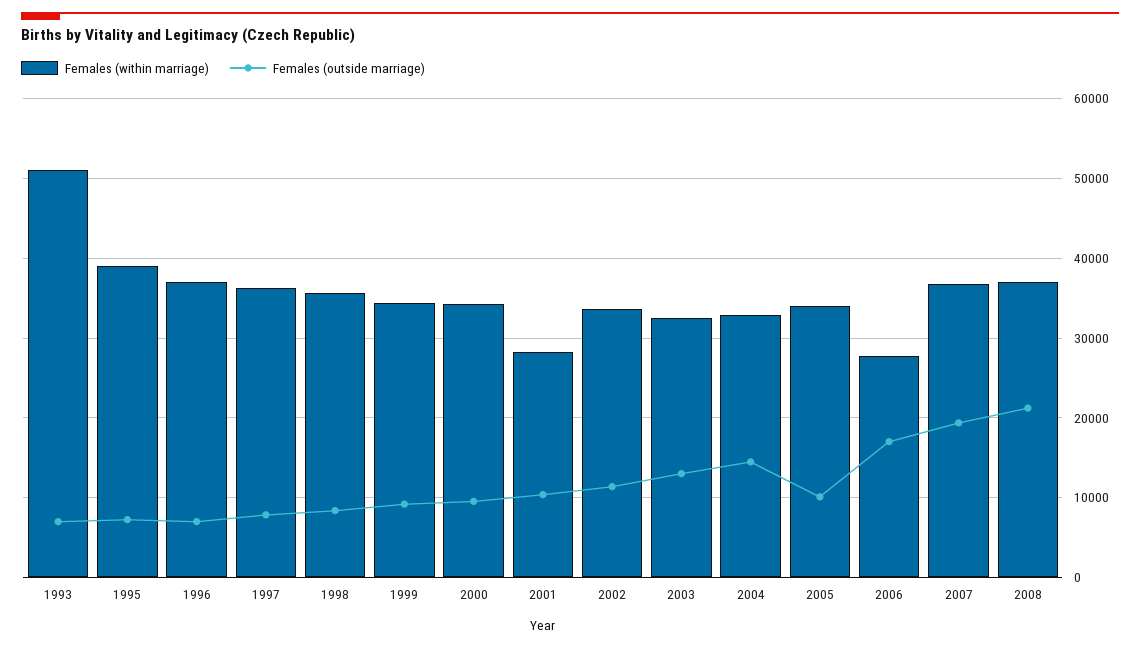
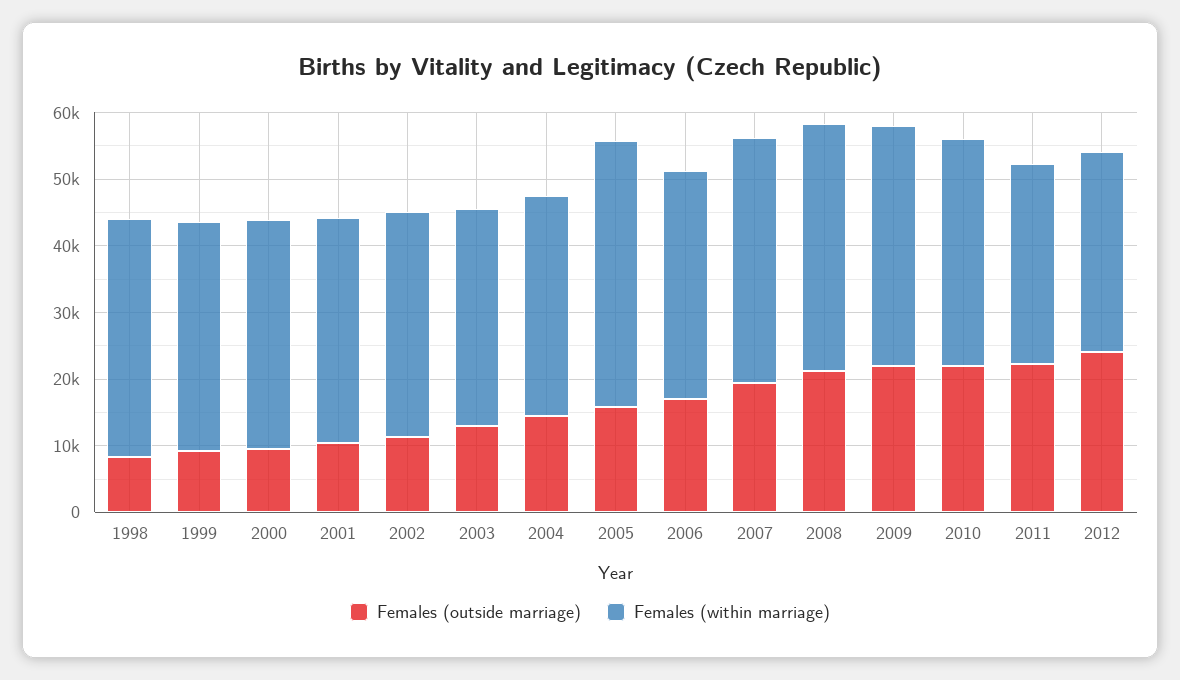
Females (within marriage), 1993: 51000 -> none
Females (outside marriage), 1993: 7000 -> none
Females (within marriage), 1995: 39000 -> none
Females (outside marriage), 1995: 7000 -> none
Females (within marriage), 1996: 37000 -> none
Females (outside marriage), 1996: 7000 -> none
Females (within marriage), 1997: 36000 -> none
Females (outside marriage), 1997: 8000 -> none
Females (within marriage), 2001: 28000 -> 34000
Females (within marriage), 2005: 34000 -> 40000
Females (outside marriage), 2005: 10000 -> 16000
Females (within marriage), 2006: 28000 -> 34000
Females (outside marriage), 2009: none -> 22000
Females (within marriage), 2009: none -> 36000
Females (outside marriage), 2010: none -> 22000
Females (within marriage), 2010: none -> 34000
Females (outside marriage), 2011: none -> 22000
Females (within marriage), 2011: none -> 30000
Females (outside marriage), 2012: none -> 24000
Females (within marriage), 2012: none -> 30000

